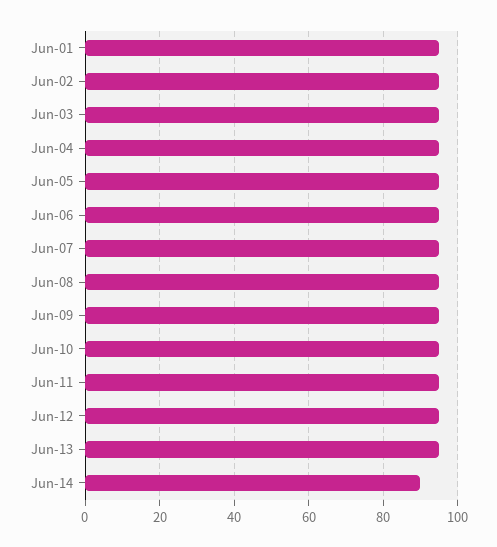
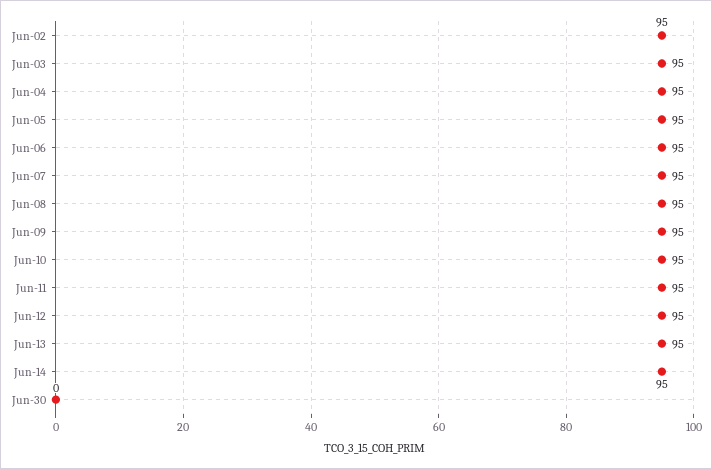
Jun-01: 95 -> none
Jun-14: 90 -> 95
Jun-30: none -> 0

